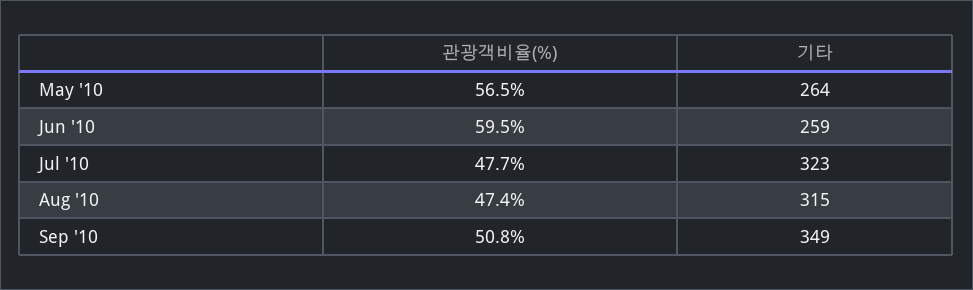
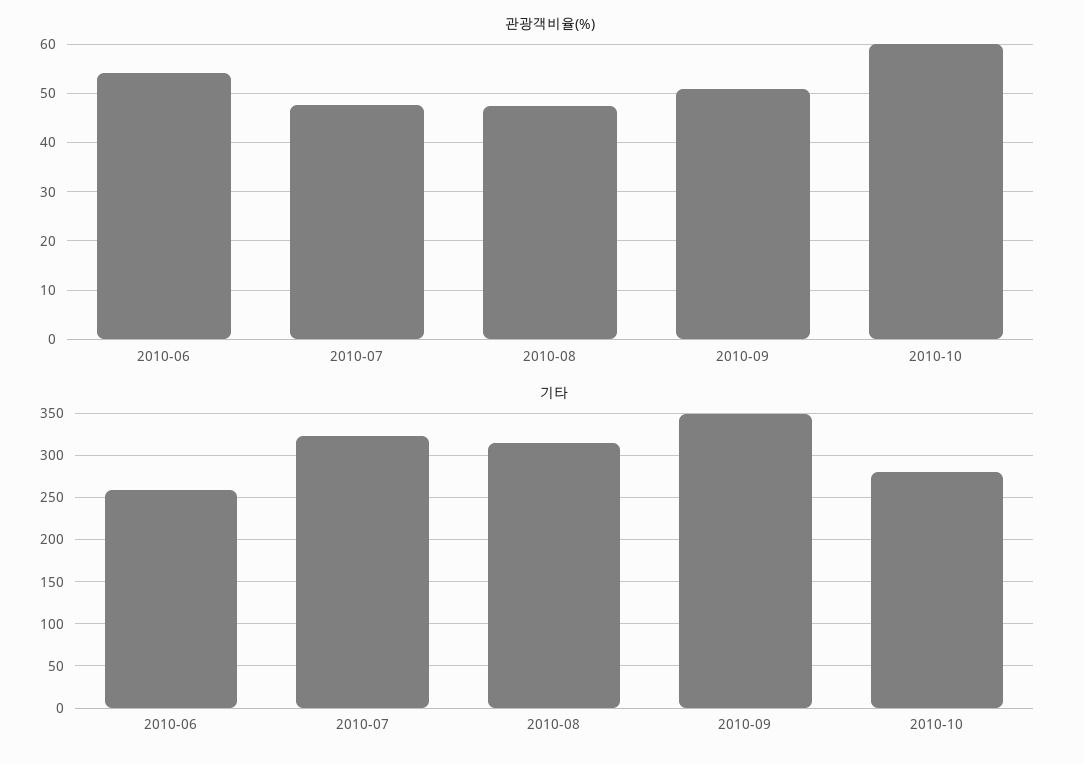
관광객비율(%), May '10: 56.5 -> none
기타, May '10: 264 -> none
관광객비율(%), Jun '10: 59.5 -> 54
관광객비율(%), 2010-10: none -> 60
기타, 2010-10: none -> 280

